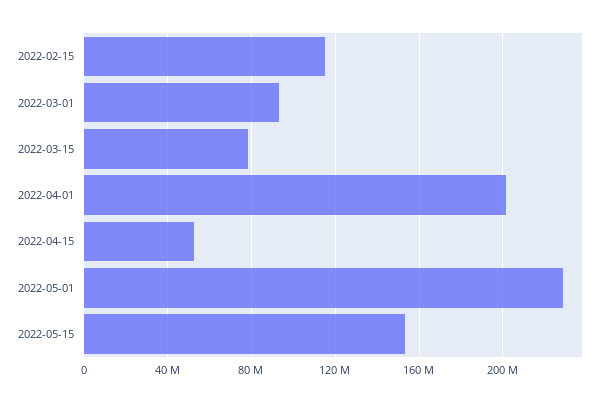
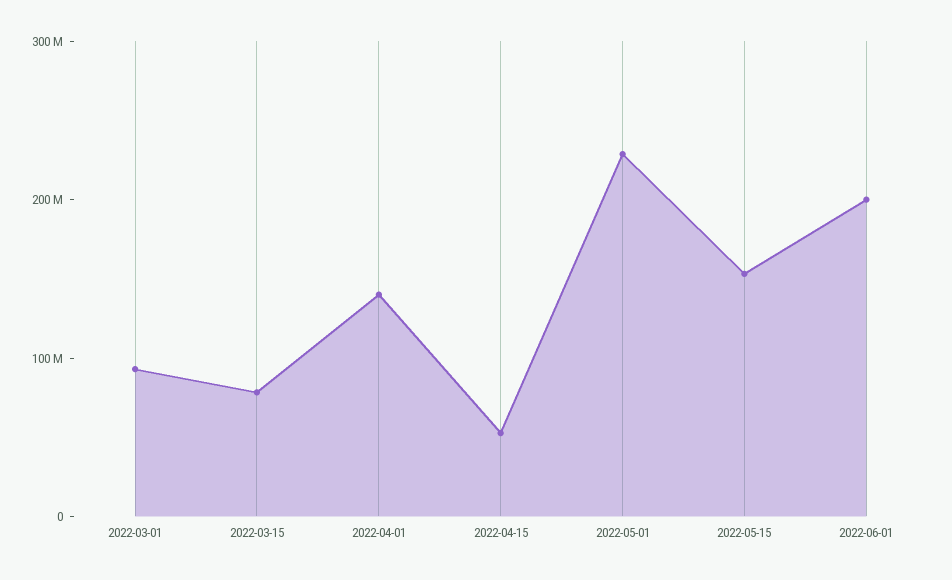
2022-02-15: 115000000 -> none
2022-04-01: 200000000 -> 140000000
2022-06-01: none -> 200000000

